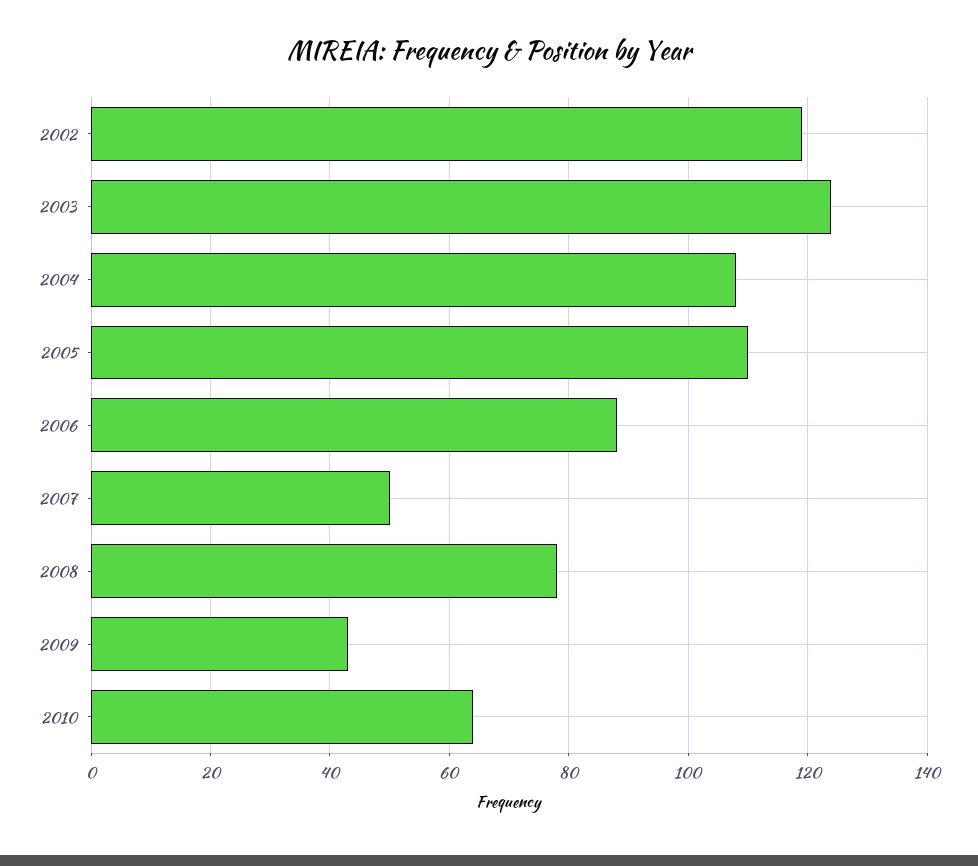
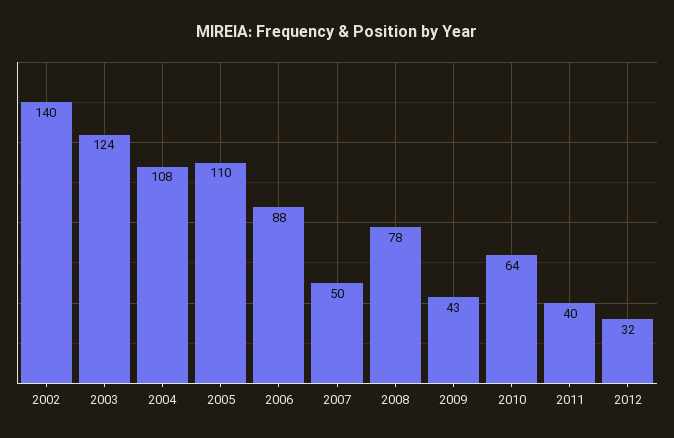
2002: 120 -> 140
2011: none -> 40
2012: none -> 32

